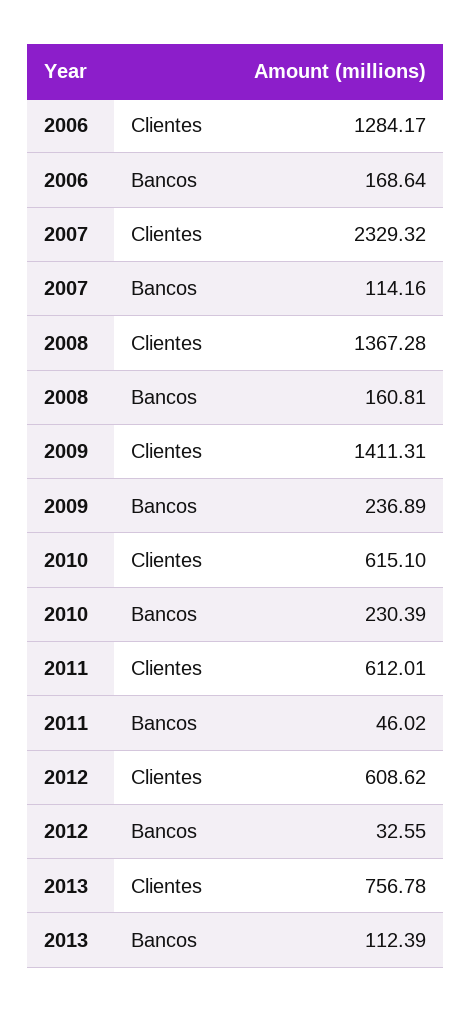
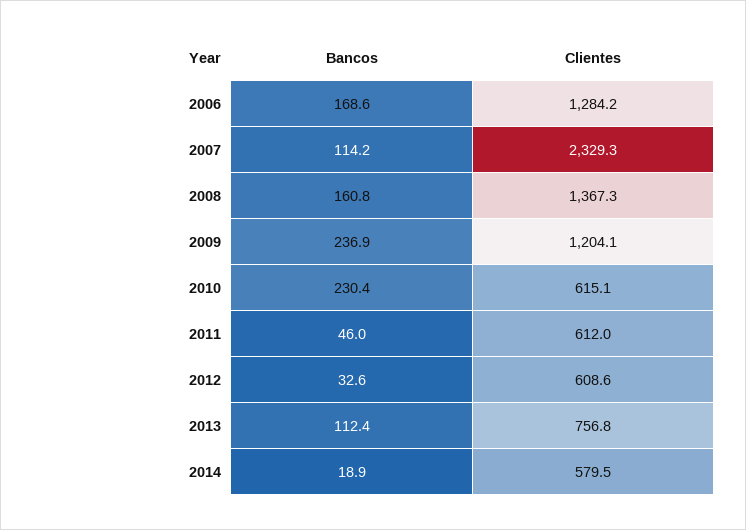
2009, Clientes: 1411.31 -> 1204.1
2014, Bancos: none -> 18.9
2014, Clientes: none -> 579.5

